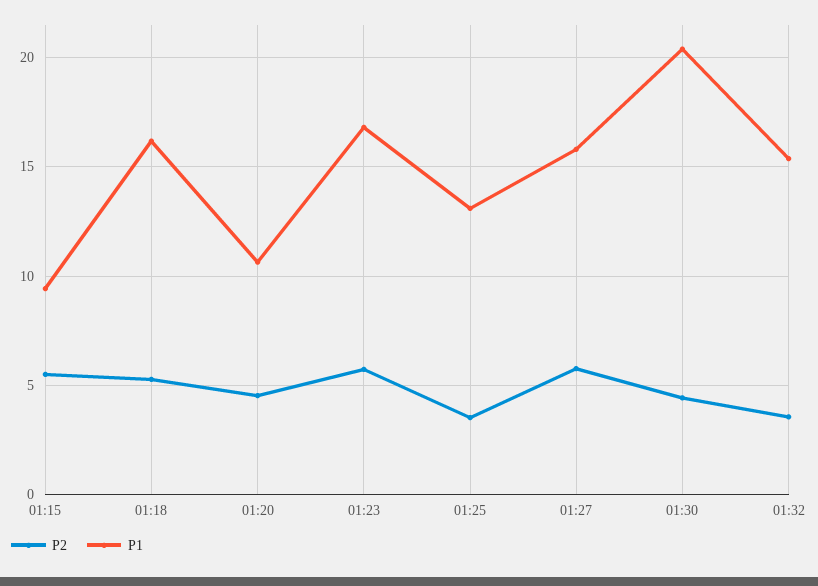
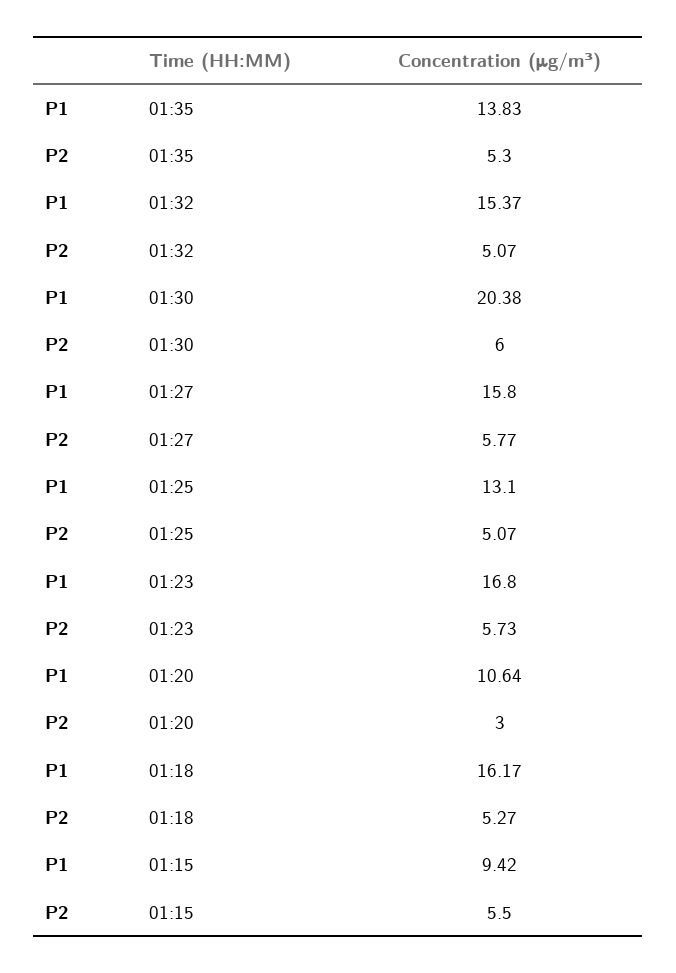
P2, 01:20: 4.5 -> 3
P2, 01:25: 3.5 -> 5.07
P2, 01:30: 4.5 -> 6
P2, 01:32: 3.5 -> 5.07
P1, 01:35: none -> 13.83
P2, 01:35: none -> 5.3

